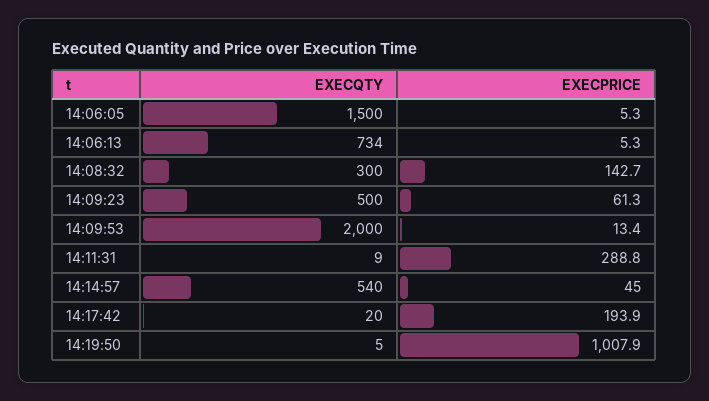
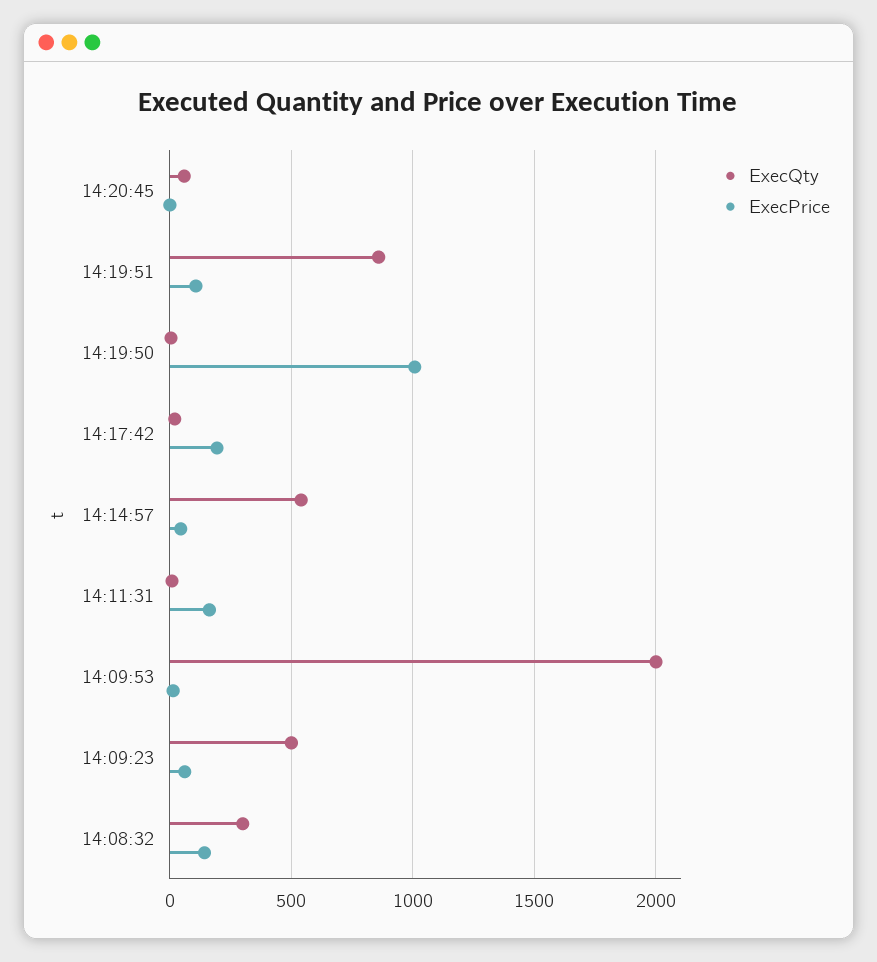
EXECQTY, 14:06:05: 1500 -> none
EXECPRICE, 14:06:05: 5.3 -> none
EXECQTY, 14:06:13: 734 -> none
EXECPRICE, 14:06:13: 5.3 -> none
EXECPRICE, 14:11:31: 288.8 -> 150
EXECQTY, 14:20:45: none -> 50
EXECPRICE, 14:20:45: none -> 0
EXECQTY, 14:19:51: none -> 850
EXECPRICE, 14:19:51: none -> 100

